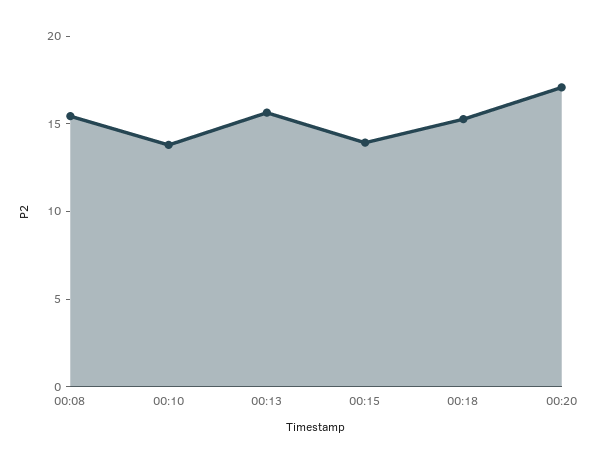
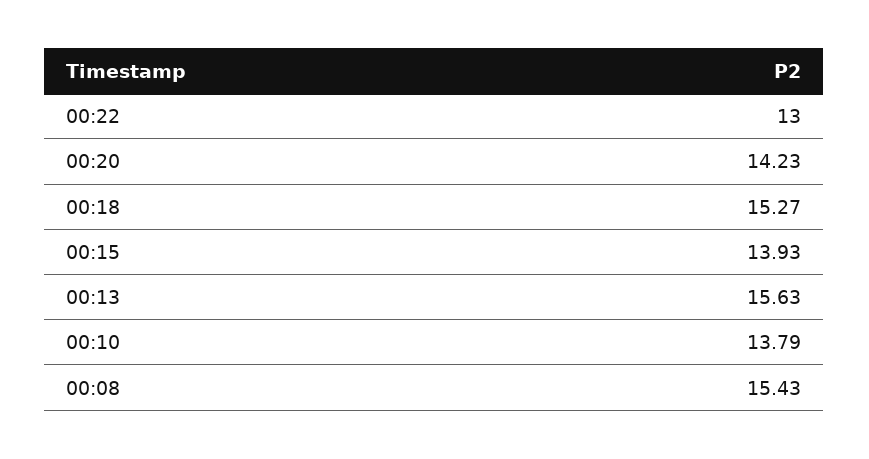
00:20: 17 -> 14.23
00:22: none -> 13

